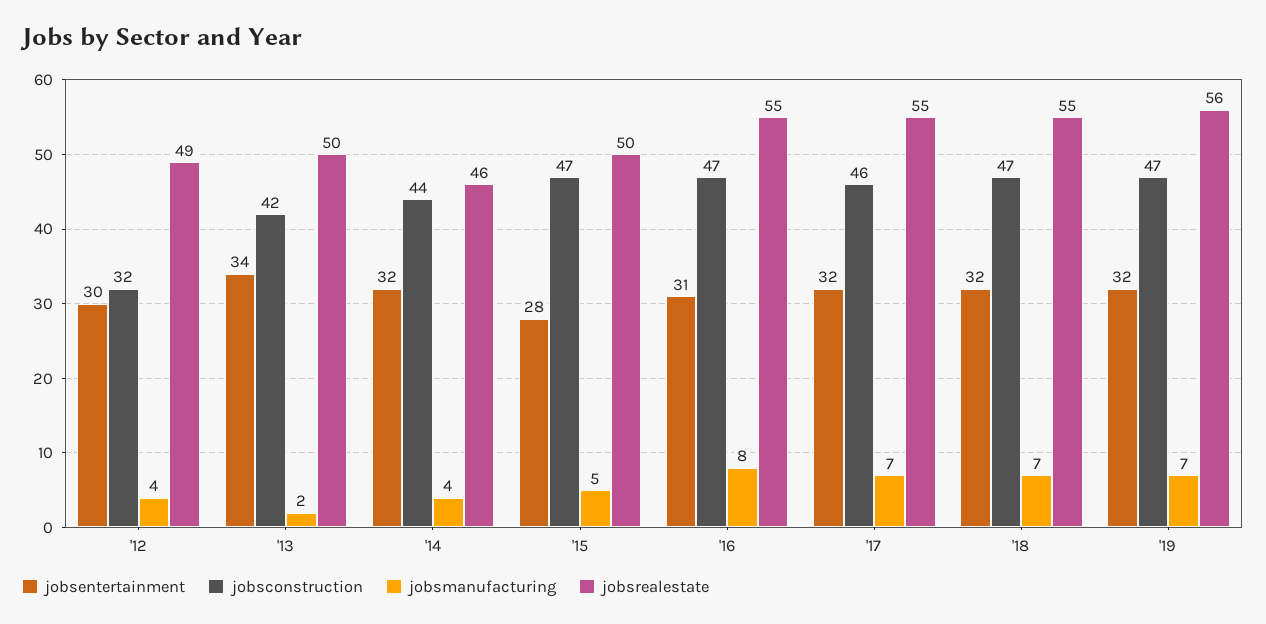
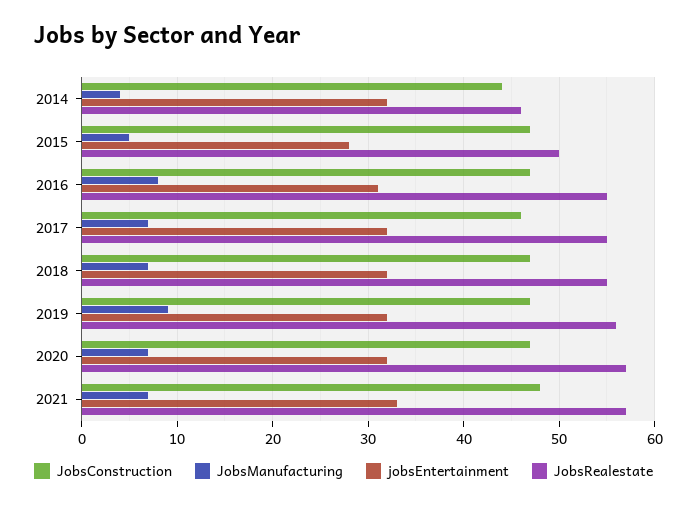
jobsentertainment, '12: 30 -> none
jobsconstruction, '12: 32 -> none
jobsmanufacturing, '12: 4 -> none
jobsrealestate, '12: 49 -> none
jobsentertainment, '13: 34 -> none
jobsconstruction, '13: 42 -> none
jobsmanufacturing, '13: 2 -> none
jobsrealestate, '13: 50 -> none
jobsmanufacturing, '19: 7 -> 9
jobsconstruction, 2020: none -> 47
jobsmanufacturing, 2020: none -> 7
jobsentertainment, 2020: none -> 32
jobsrealestate, 2020: none -> 57
jobsconstruction, 2021: none -> 48
jobsmanufacturing, 2021: none -> 7
jobsentertainment, 2021: none -> 33
jobsrealestate, 2021: none -> 57

